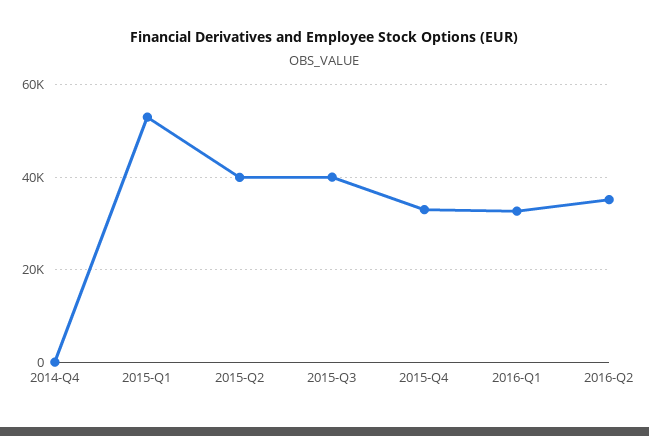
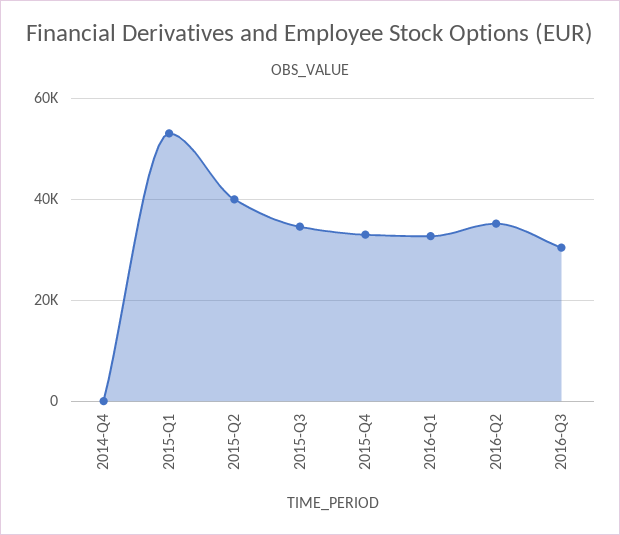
2015-Q3: 40000 -> 34000
2016-Q3: none -> 30000

